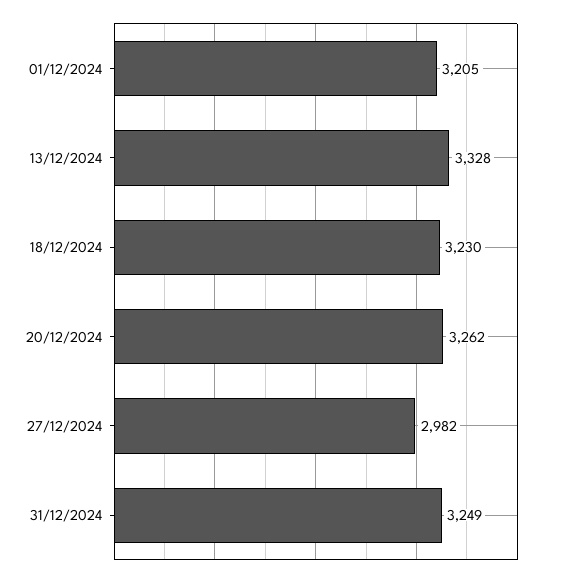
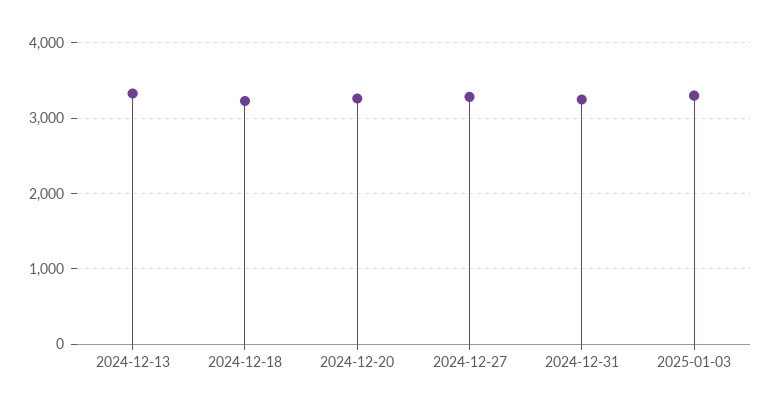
01/12/2024: 3205 -> none
27/12/2024: 2982 -> 3300
2025-01-03: none -> 3300

